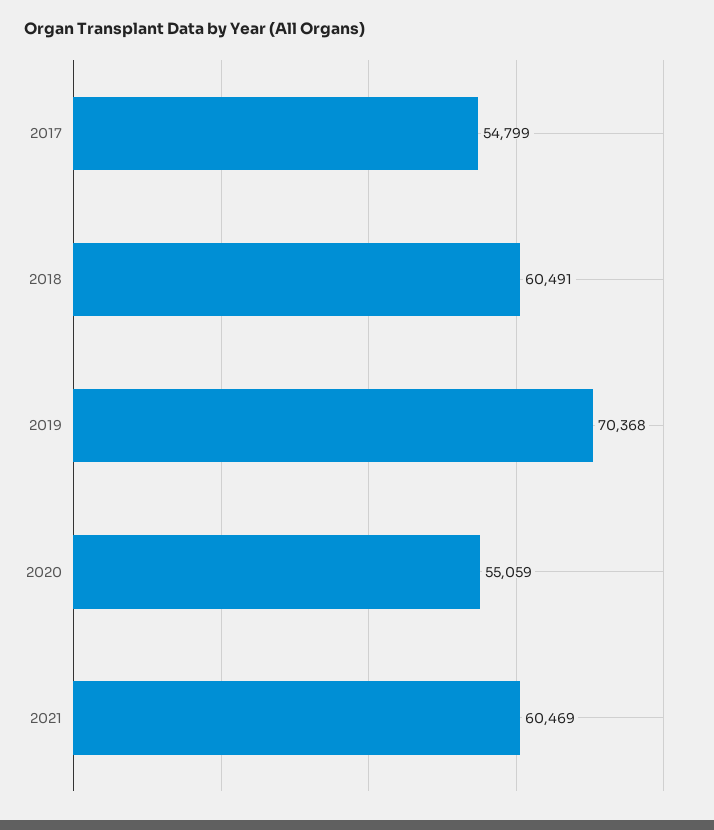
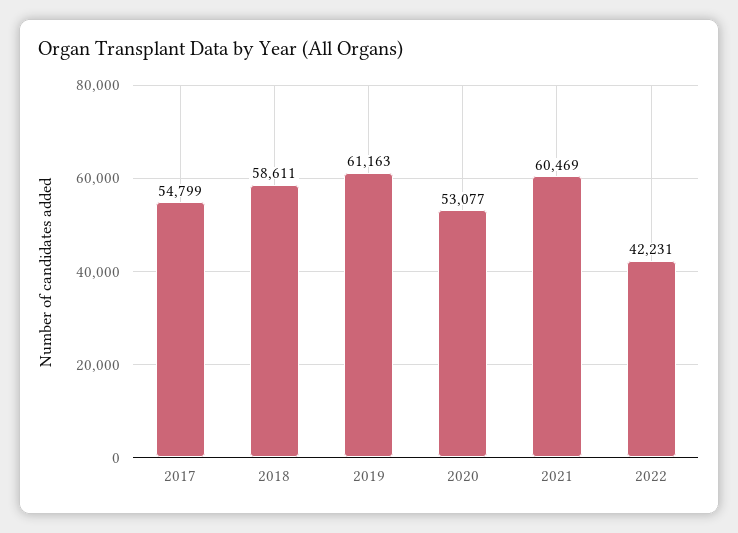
2018: 60491 -> 58611
2019: 70368 -> 61163
2020: 55059 -> 53077
2022: none -> 42231

